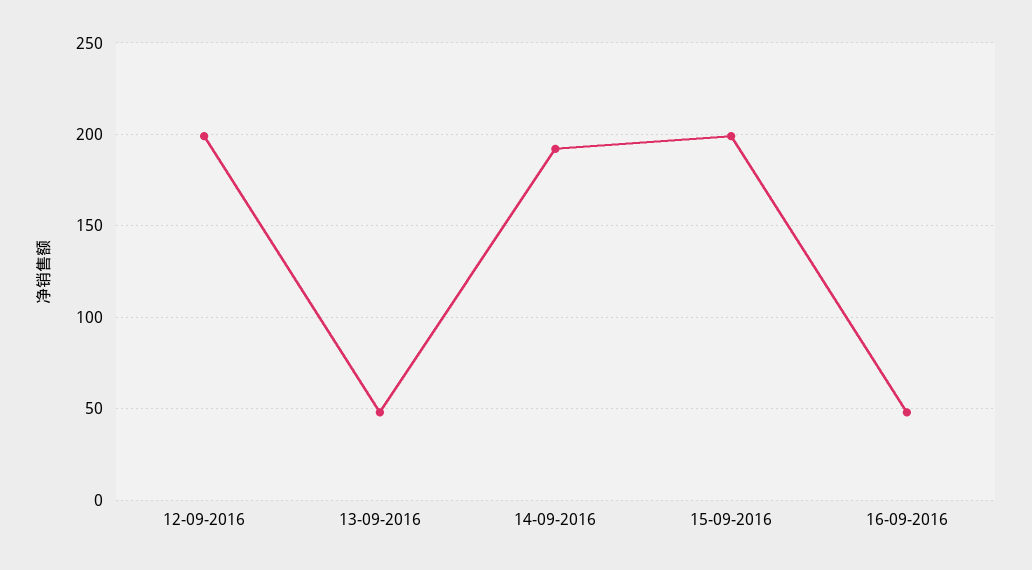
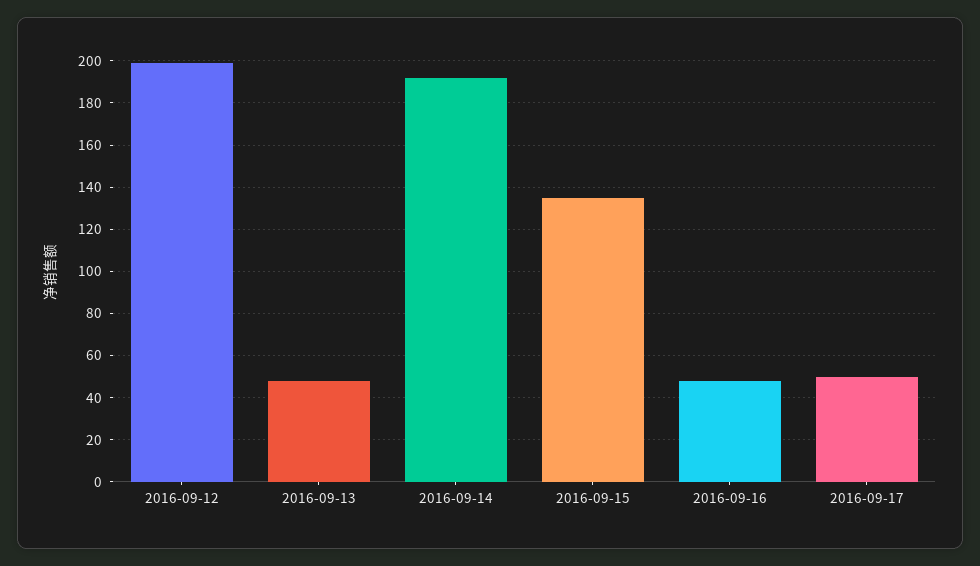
15-09-2016: 200 -> 135
2016-09-17: none -> 50

